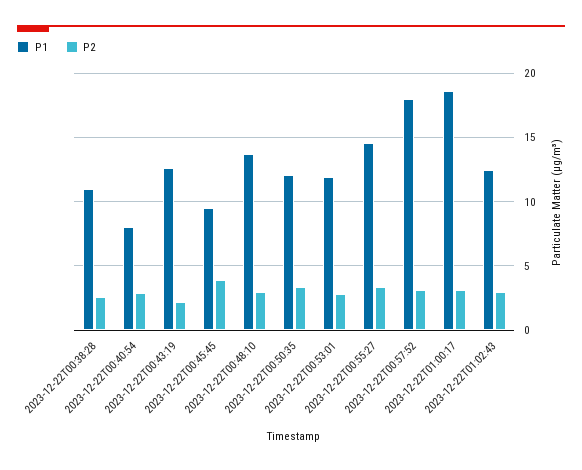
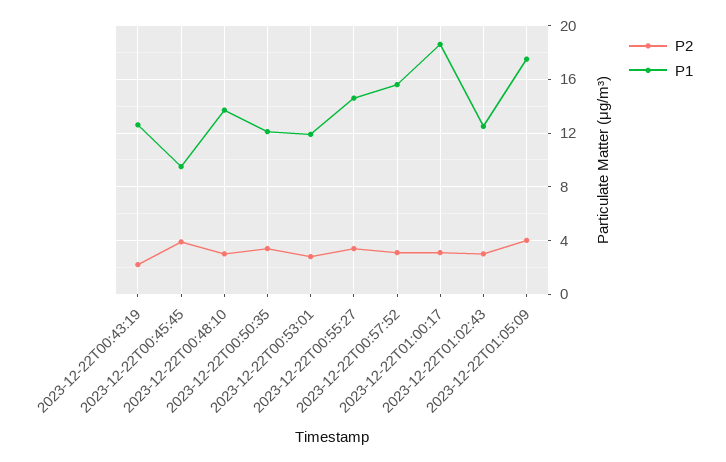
P1, 2023-12-22T00:38:28: 11 -> none
P2, 2023-12-22T00:38:28: 2.5 -> none
P1, 2023-12-22T00:40:54: 8 -> none
P2, 2023-12-22T00:40:54: 3 -> none
P1, 2023-12-22T00:57:52: 18 -> 15.5
P2, 2023-12-22T01:05:09: none -> 4
P1, 2023-12-22T01:05:09: none -> 17.5

